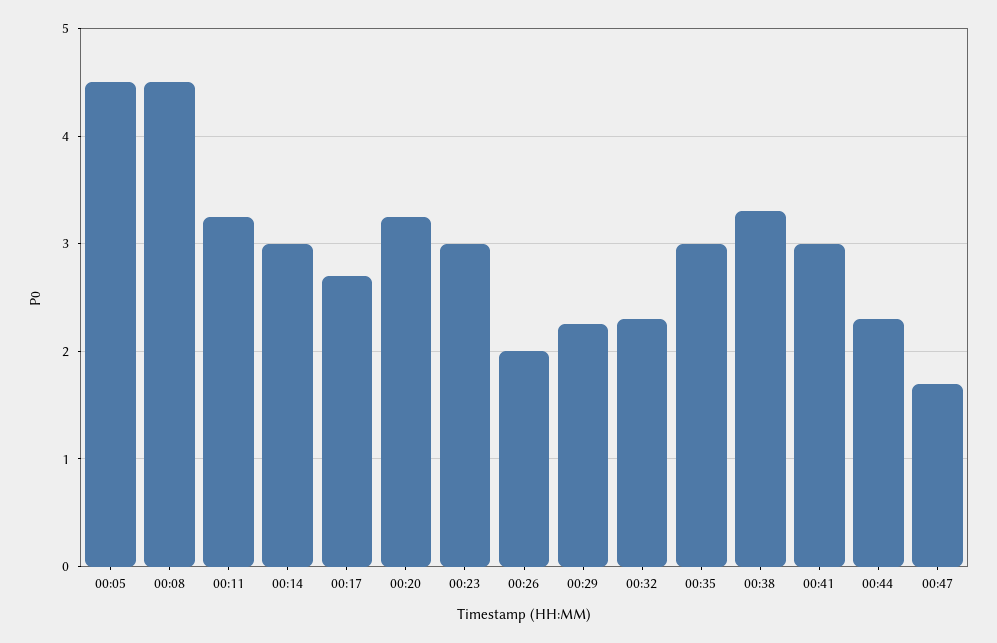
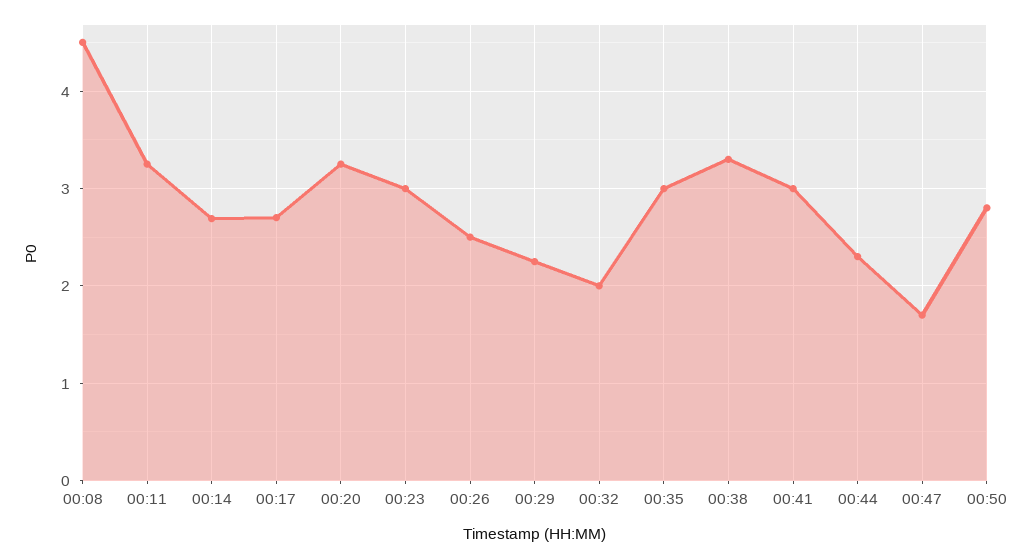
00:05: 4.5 -> none
00:14: 3 -> 2.7
00:26: 2 -> 2.5
00:32: 2.3 -> 2
00:50: none -> 2.8

